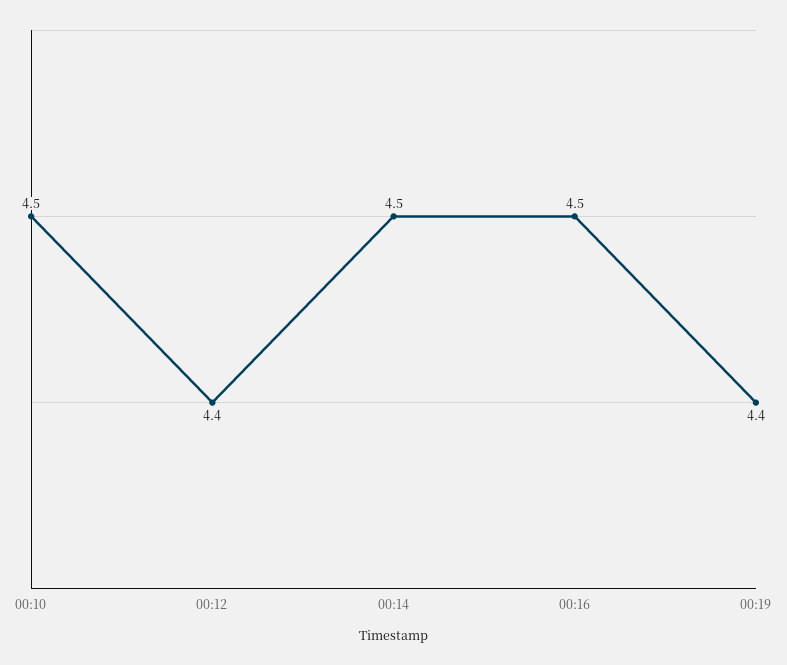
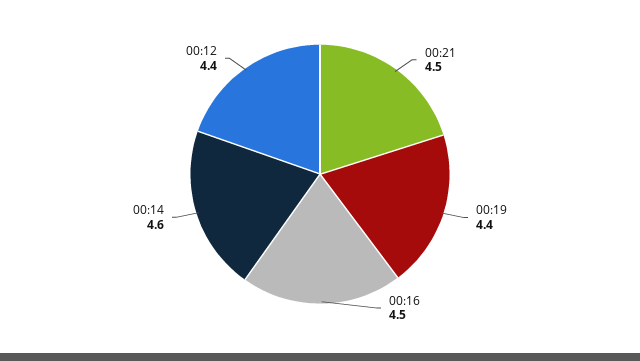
00:10: 4.5 -> none
00:14: 4.5 -> 4.6
00:21: none -> 4.5

